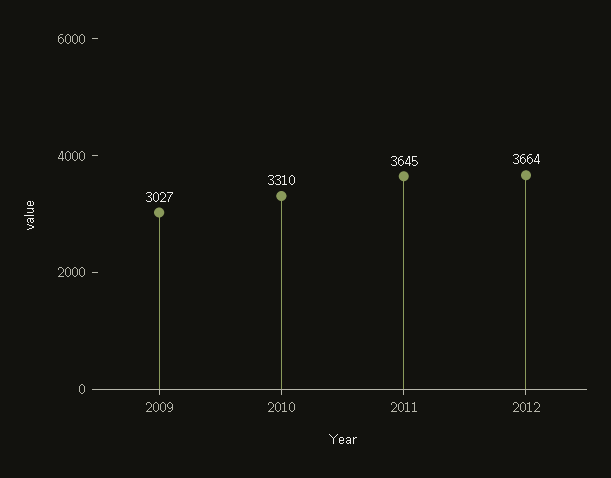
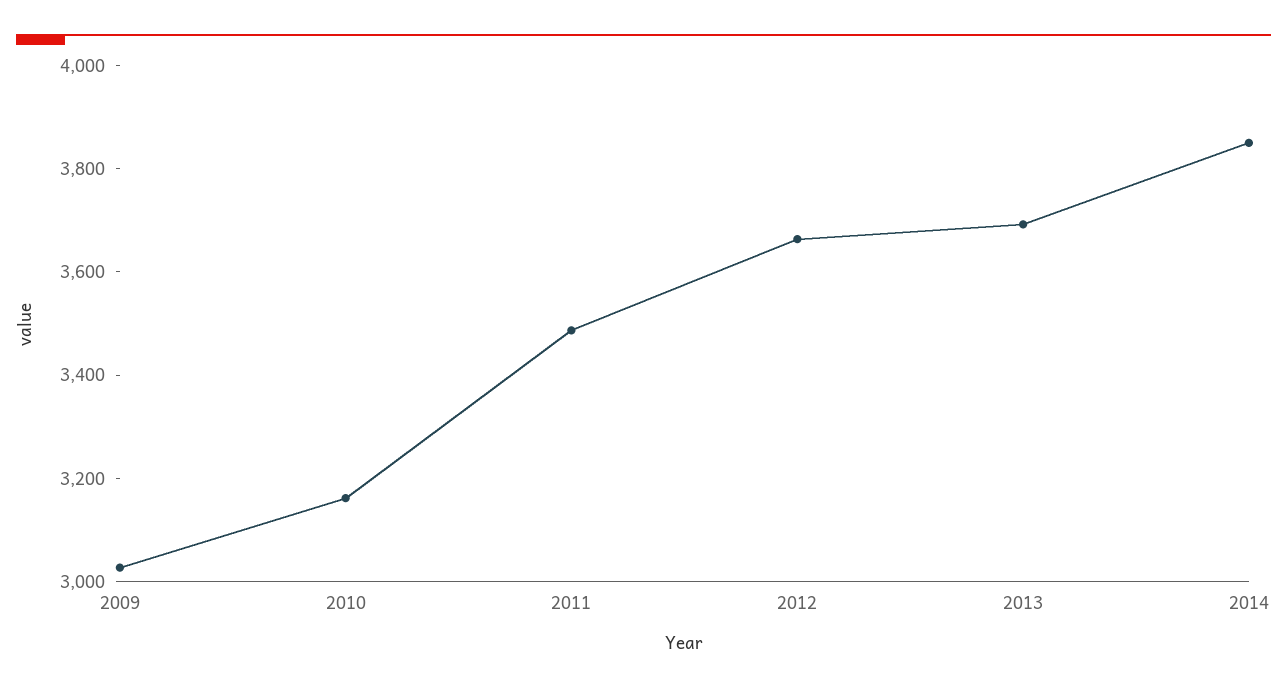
2010: 3310 -> 3150
2011: 3645 -> 3500
2013: none -> 3700
2014: none -> 3850

